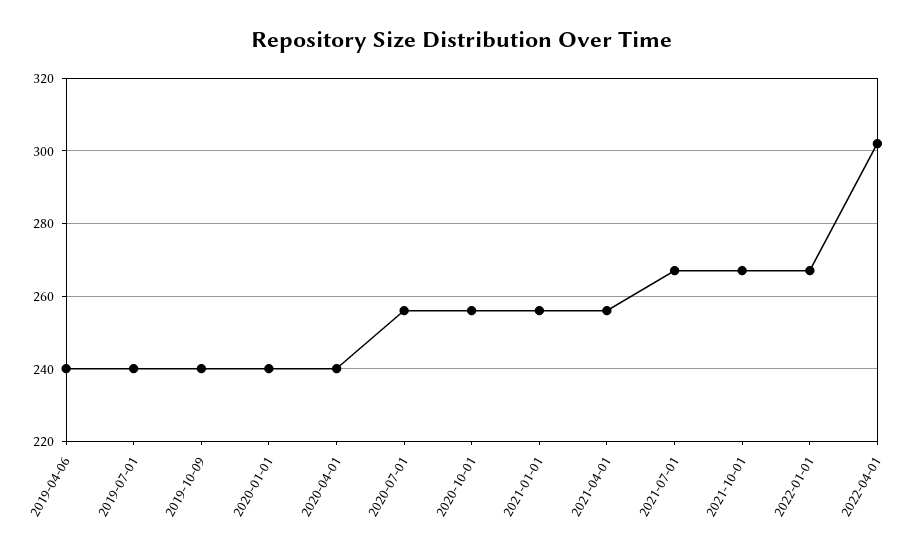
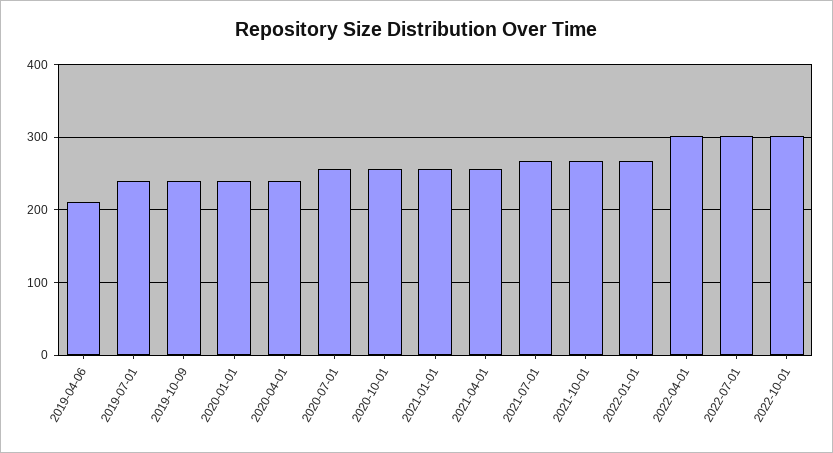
2019-04-06: 240 -> 210
2022-07-01: none -> 300
2022-10-01: none -> 300

